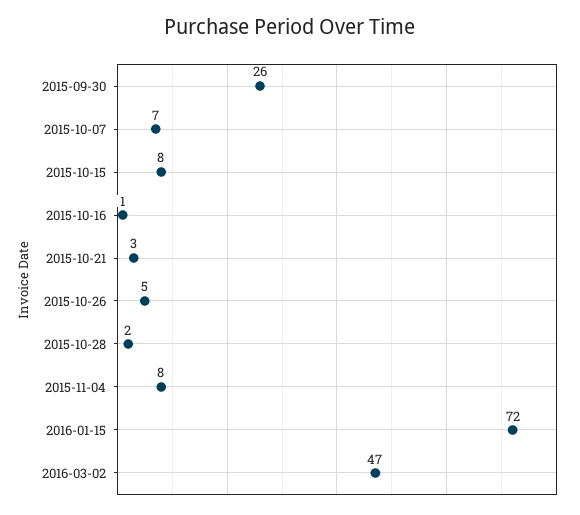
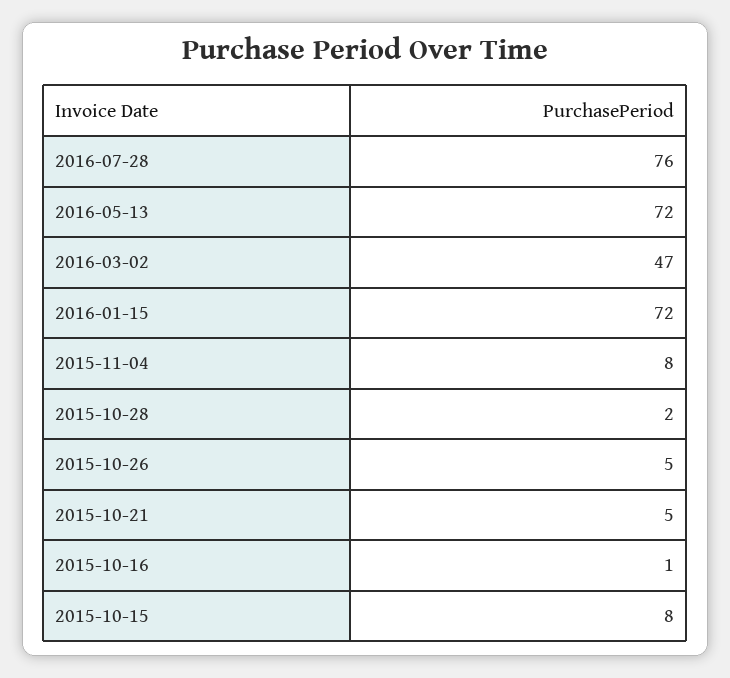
2015-09-30: 26 -> none
2015-10-07: 7 -> none
2015-10-21: 3 -> 5
2016-07-28: none -> 76
2016-05-13: none -> 72

